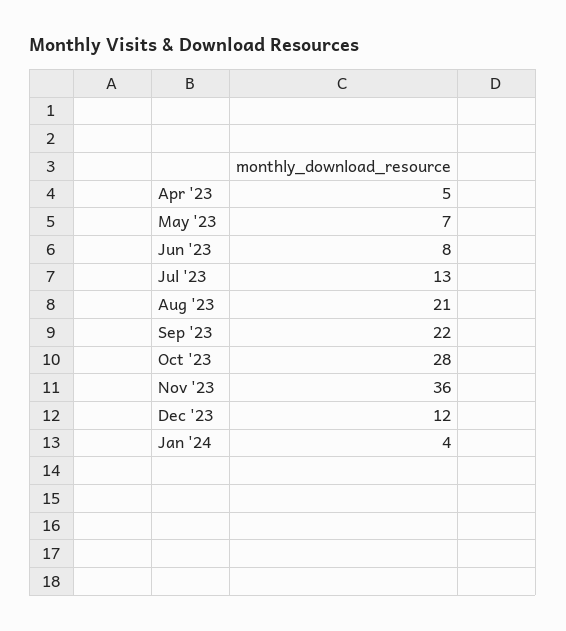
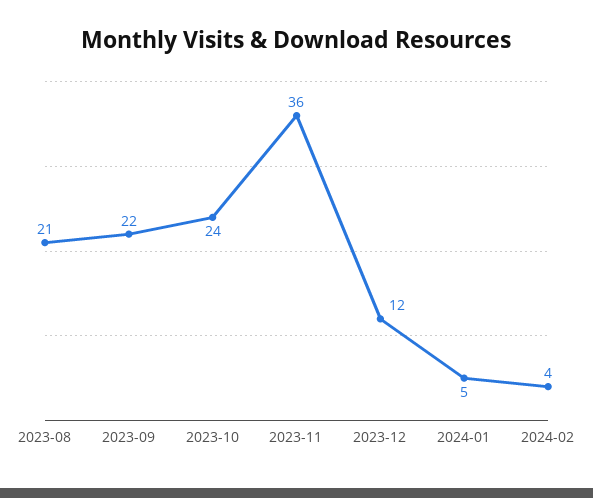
Apr '23: 5 -> none
May '23: 7 -> none
Jun '23: 8 -> none
Jul '23: 13 -> none
Oct '23: 28 -> 24
Jan '24: 4 -> 5
2024-02: none -> 4

